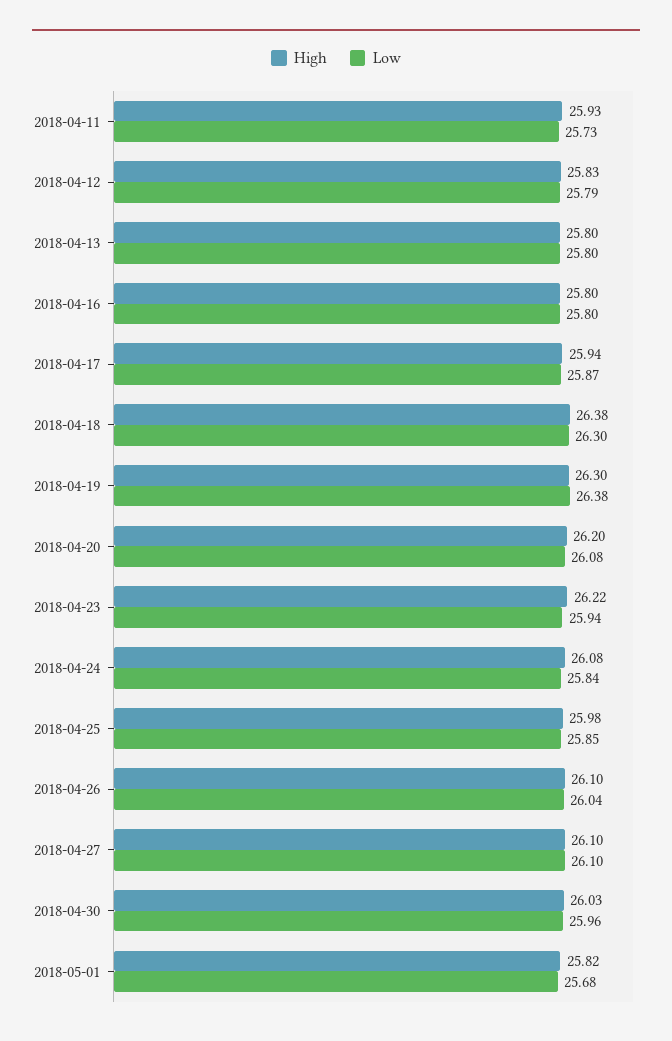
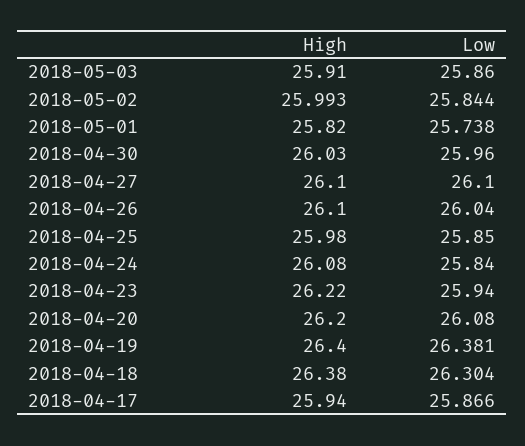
High, 2018-04-11: 25.93 -> none
Low, 2018-04-11: 25.73 -> none
High, 2018-04-12: 25.83 -> none
Low, 2018-04-12: 25.79 -> none
High, 2018-04-13: 25.8 -> none
Low, 2018-04-13: 25.8 -> none
High, 2018-04-16: 25.8 -> none
Low, 2018-04-16: 25.8 -> none
High, 2018-04-19: 26.3 -> 26.4
Low, 2018-05-01: 25.68 -> 25.738
High, 2018-05-03: none -> 25.91
Low, 2018-05-03: none -> 25.86
High, 2018-05-02: none -> 25.993
Low, 2018-05-02: none -> 25.844

